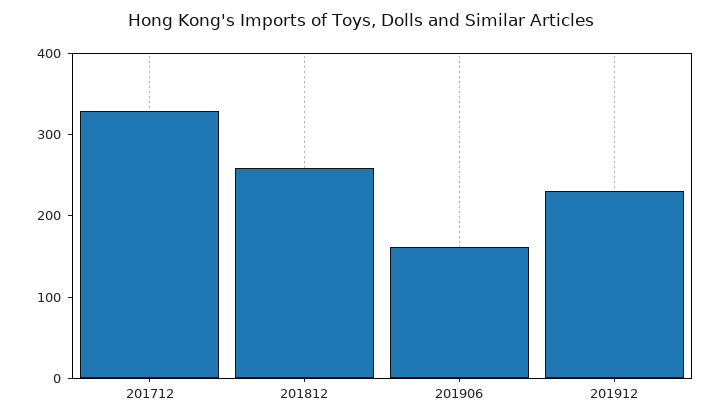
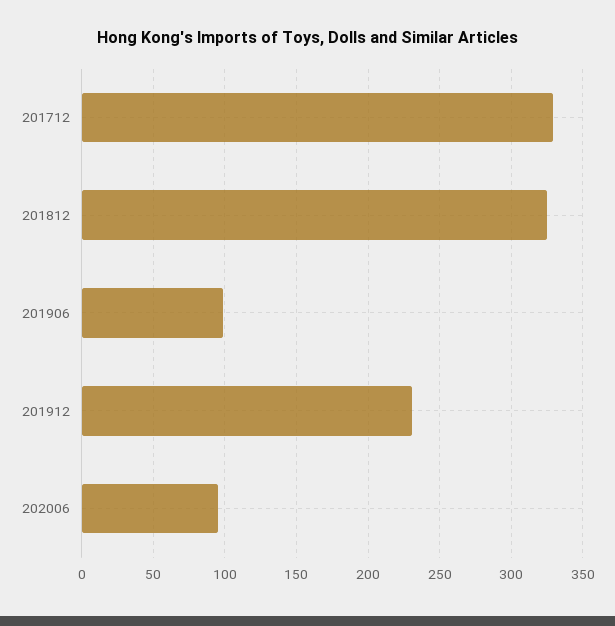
201812: 260 -> 325
201906: 160 -> 100
202006: none -> 95

